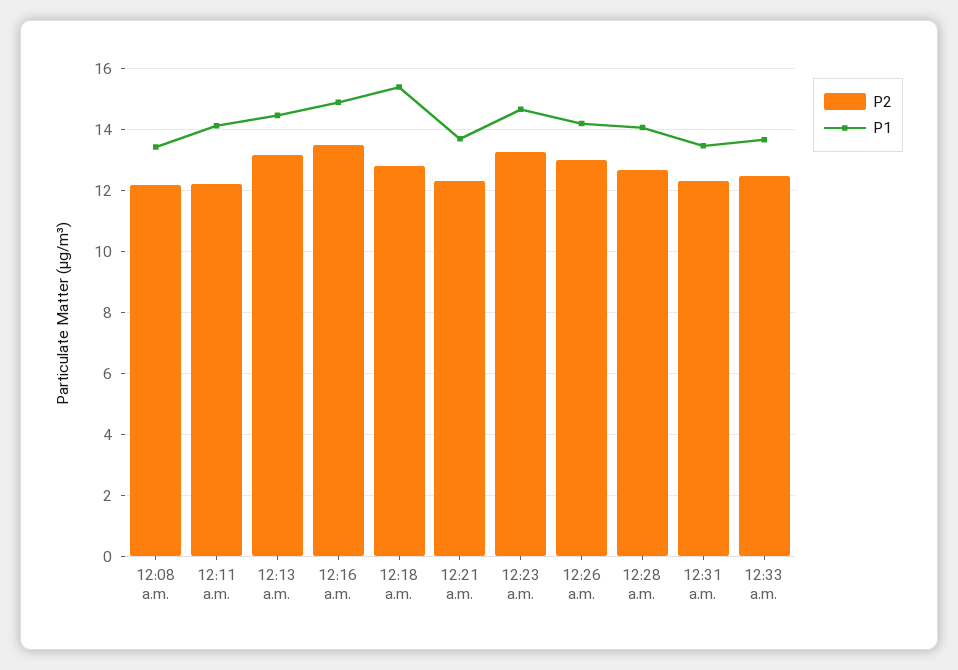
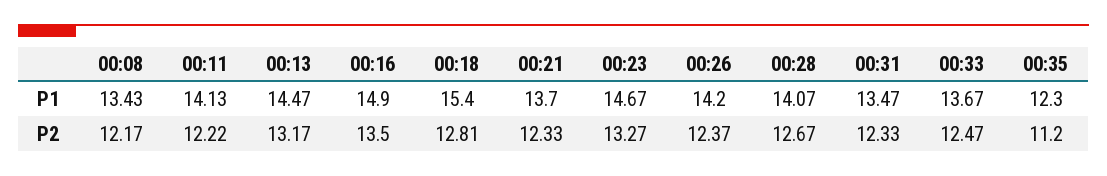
P2, 12:26 a.m.: 13 -> 12.37
P1, 00:35: none -> 12.3
P2, 00:35: none -> 11.2

